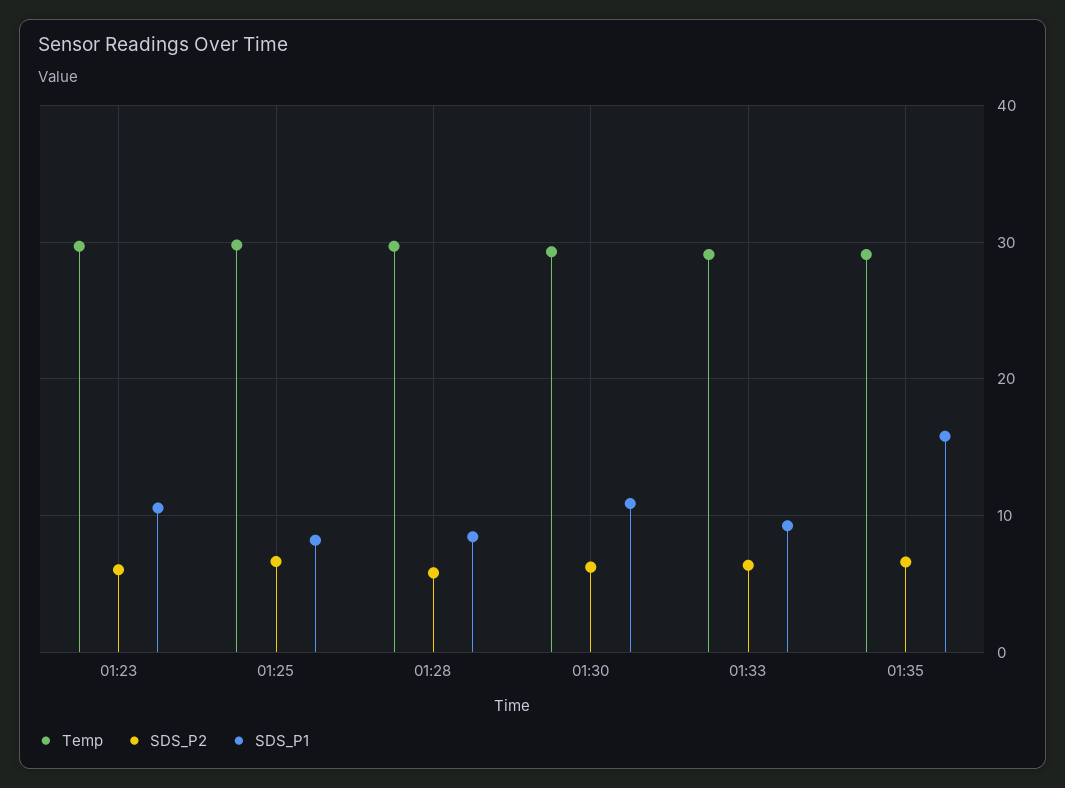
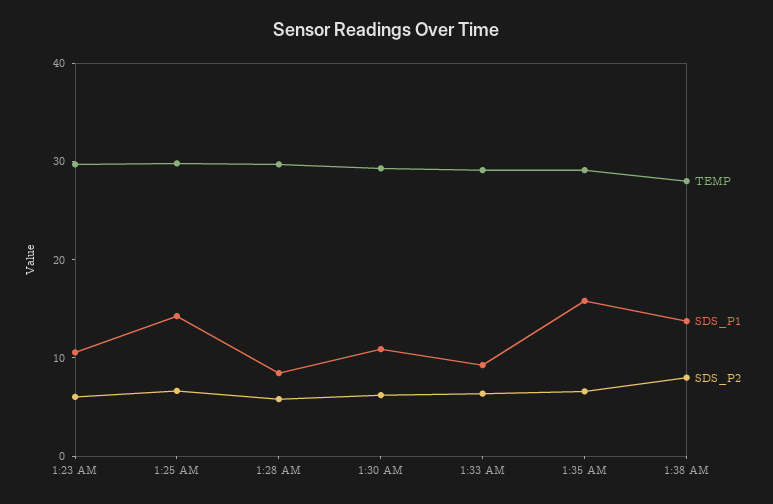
SDS_P1, 01:25: 8 -> 14
Temp, 1:38 AM: none -> 28
SDS_P1, 1:38 AM: none -> 14
SDS_P2, 1:38 AM: none -> 8

